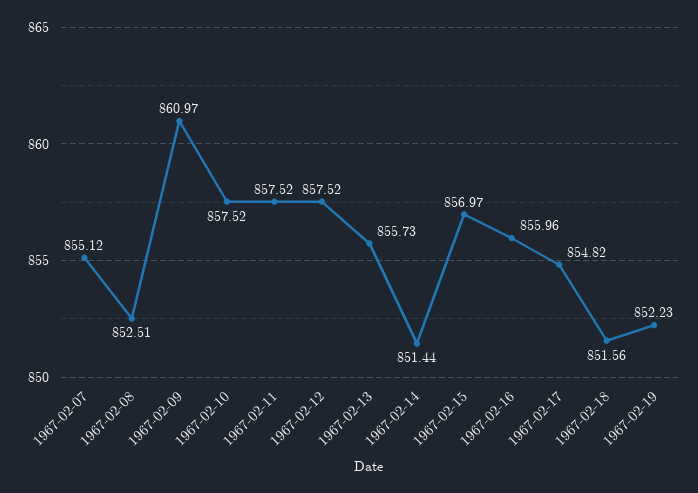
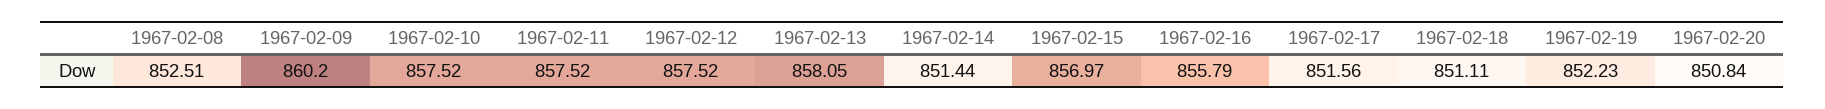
1967-02-07: 855.12 -> none
1967-02-09: 860.97 -> 860.2
1967-02-13: 855.73 -> 858.05
1967-02-16: 855.96 -> 855.79
1967-02-17: 854.82 -> 851.56
1967-02-18: 851.56 -> 851.11
1967-02-20: none -> 850.84

